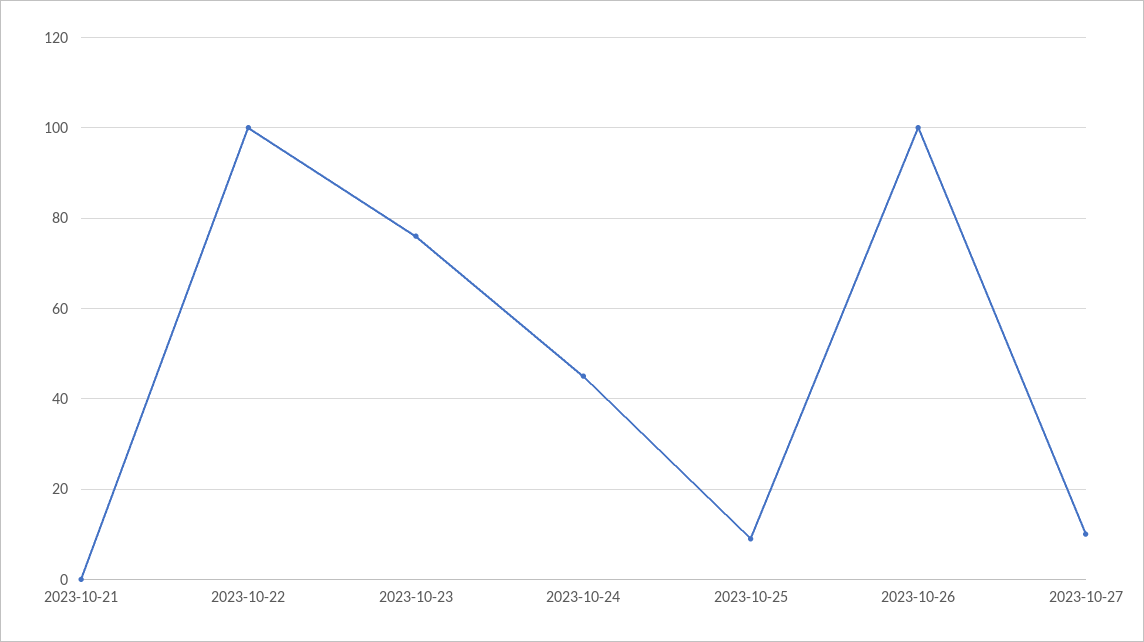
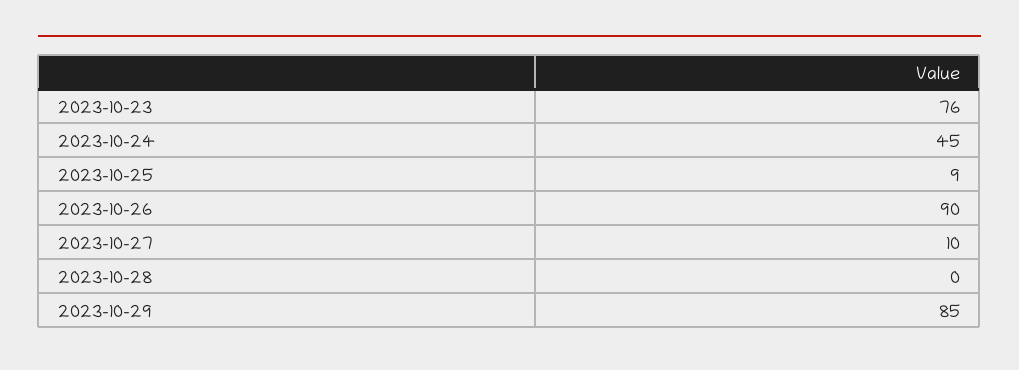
2023-10-21: 0 -> none
2023-10-22: 100 -> none
2023-10-26: 100 -> 90
2023-10-28: none -> 0
2023-10-29: none -> 85

